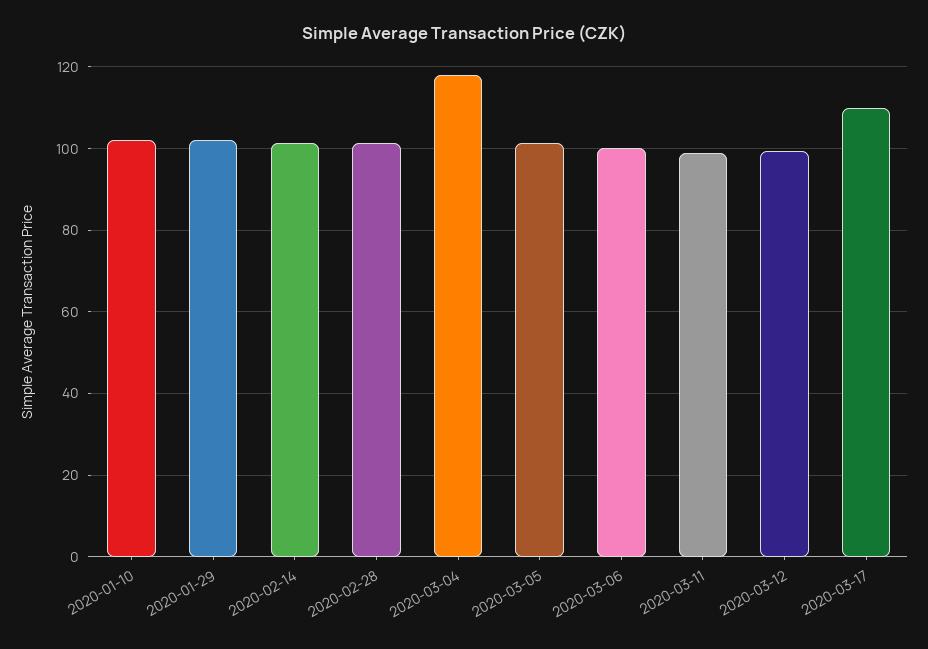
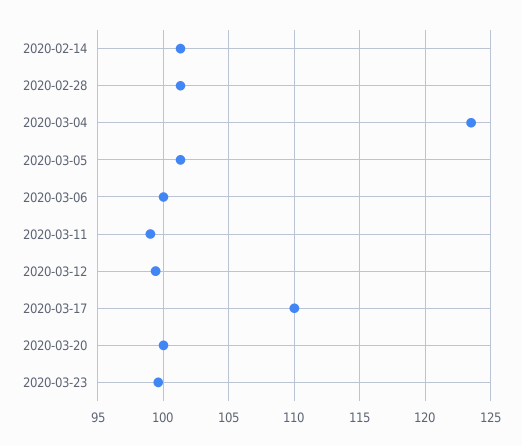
2020-01-10: 102 -> none
2020-01-29: 102 -> none
2020-03-04: 118 -> 123.5
2020-03-20: none -> 100
2020-03-23: none -> 99.5

